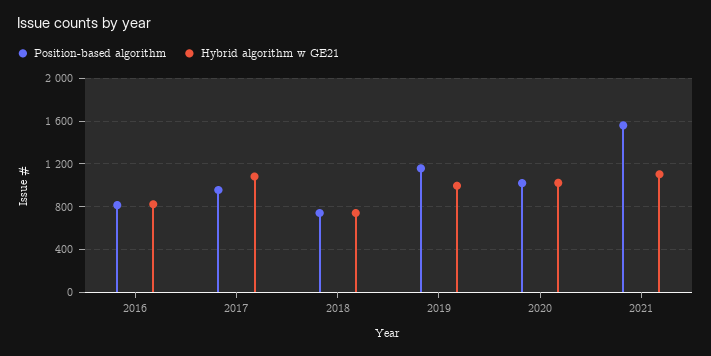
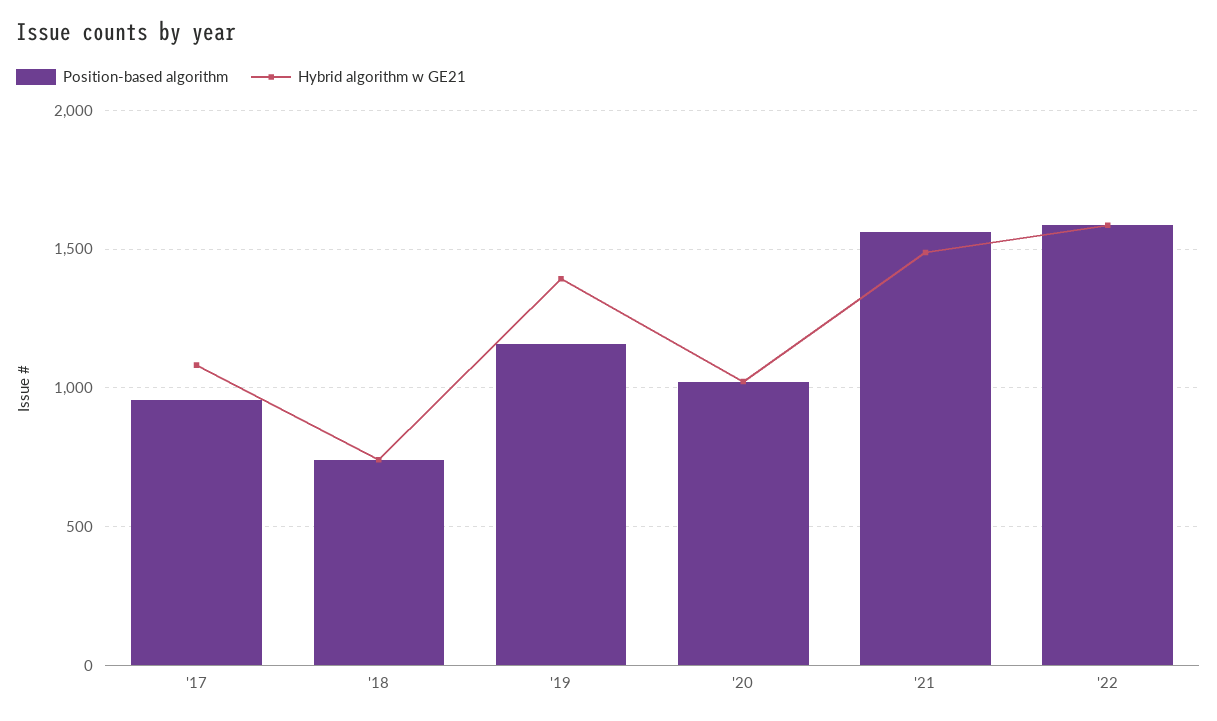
Position-based algorithm, 2016: 800 -> none
Hybrid algorithm w GE21, 2016: 800 -> none
Hybrid algorithm w GE21, 2019: 1000 -> 1400
Hybrid algorithm w GE21, 2021: 1100 -> 1500
Position-based algorithm, '22: none -> 1600
Hybrid algorithm w GE21, '22: none -> 1600

